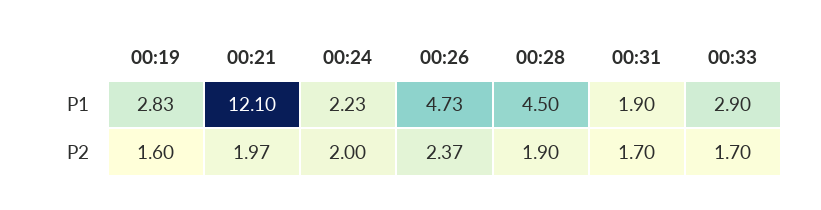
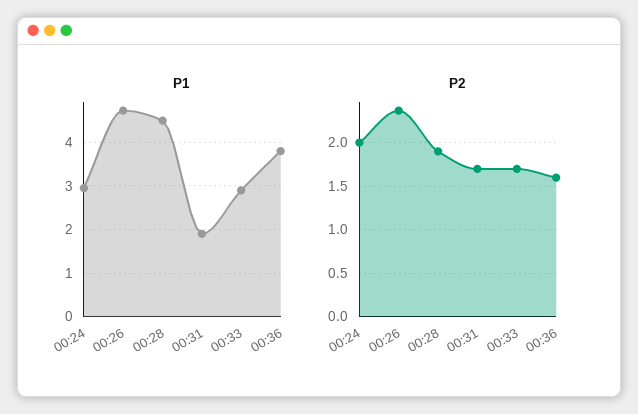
P1, 00:19: 2.83 -> none
P1, 00:21: 12.1 -> none
P1, 00:24: 2.23 -> 3
P2, 00:19: 1.6 -> none
P2, 00:21: 1.97 -> none
P1, 00:36: none -> 3.8
P2, 00:36: none -> 1.6

